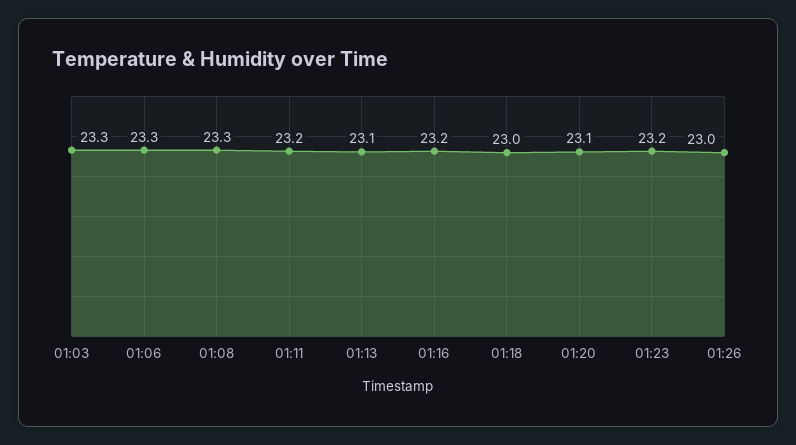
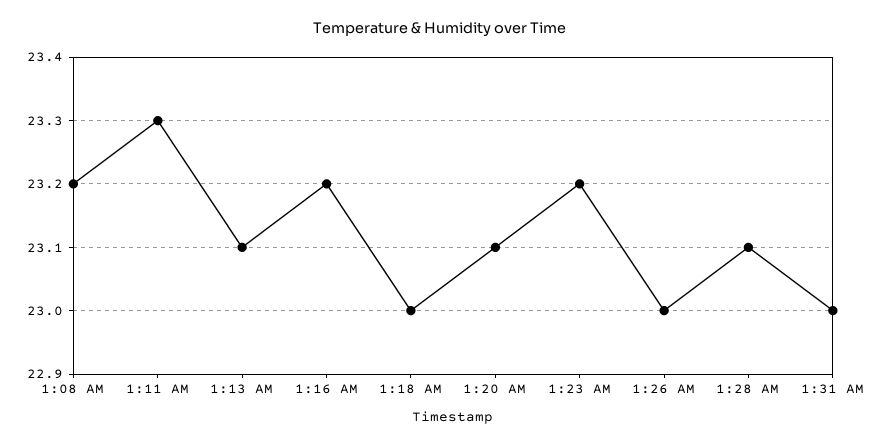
01:03: 23.3 -> none
01:06: 23.3 -> none
01:08: 23.3 -> 23.2
01:11: 23.2 -> 23.3
1:28 AM: none -> 23.1
1:31 AM: none -> 23

